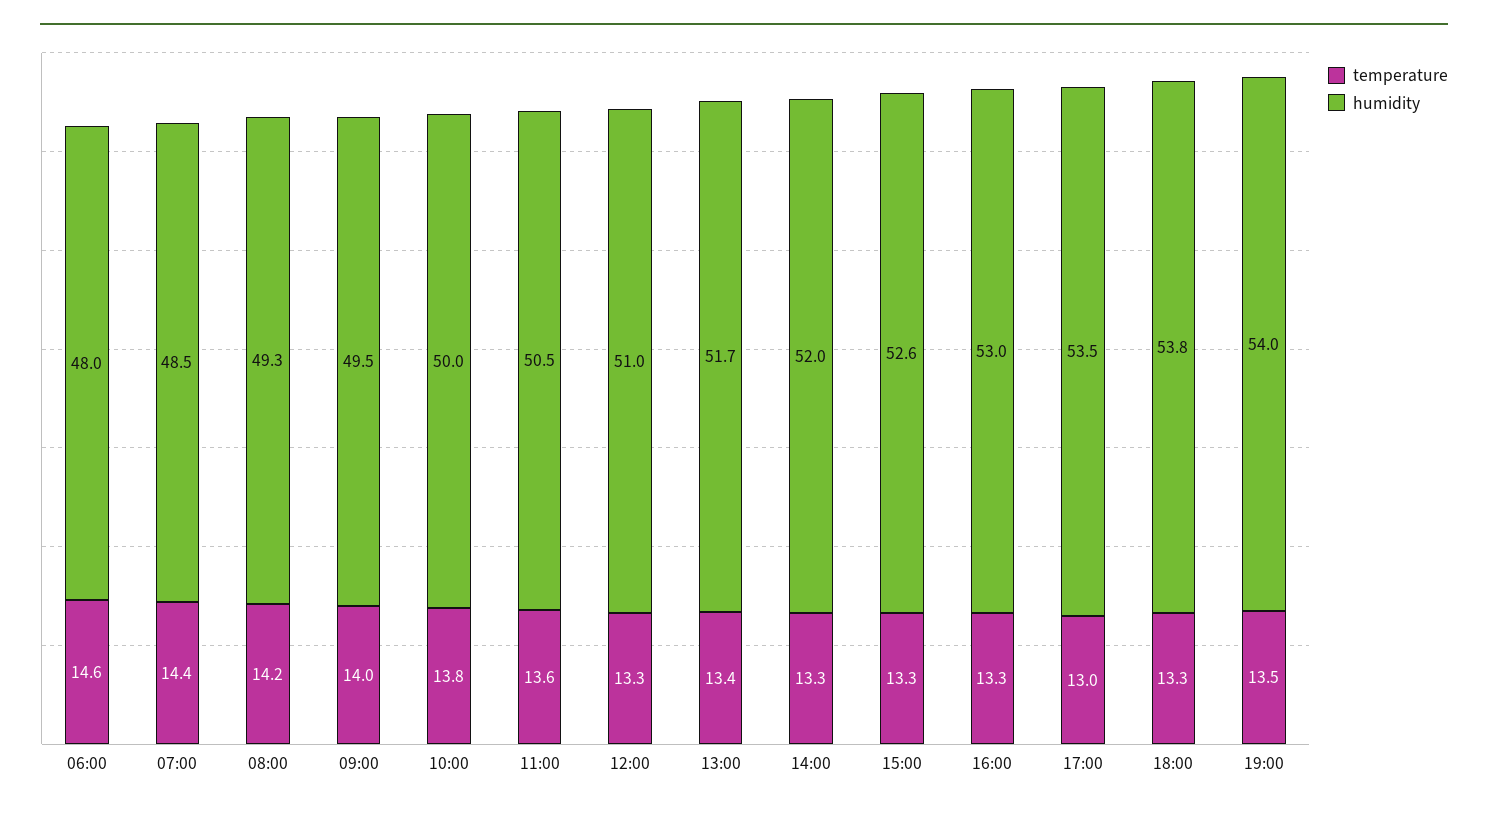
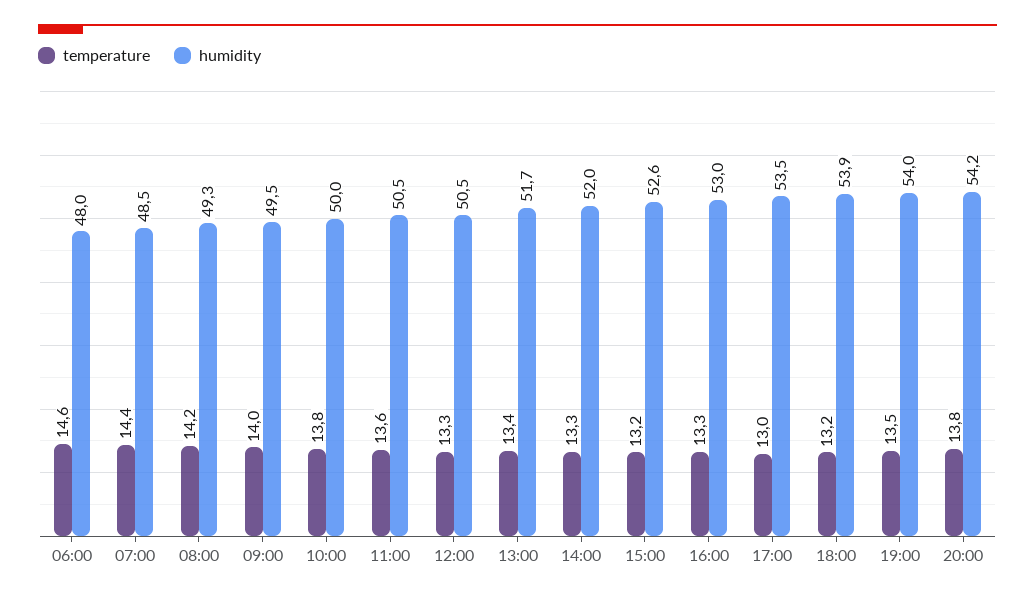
humidity, 12:00: 51 -> 50.5
temperature, 15:00: 13.3 -> 13.2
temperature, 18:00: 13.3 -> 13.2
humidity, 18:00: 53.8 -> 53.9
temperature, 20:00: none -> 13.8
humidity, 20:00: none -> 54.2

